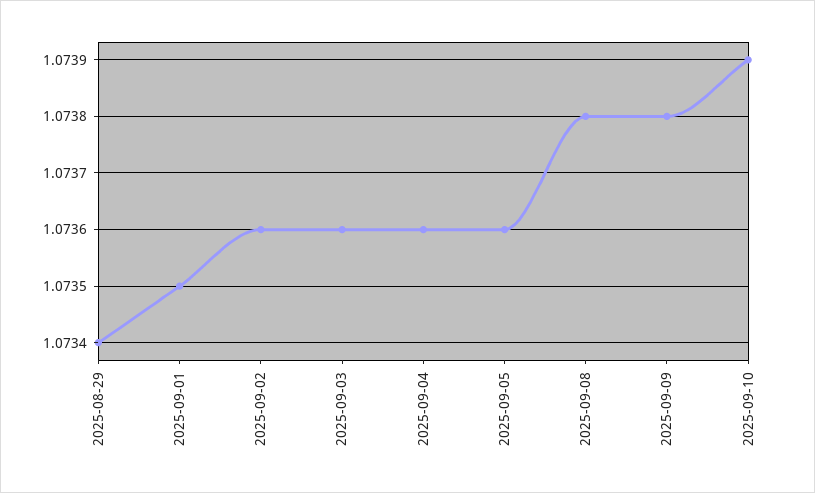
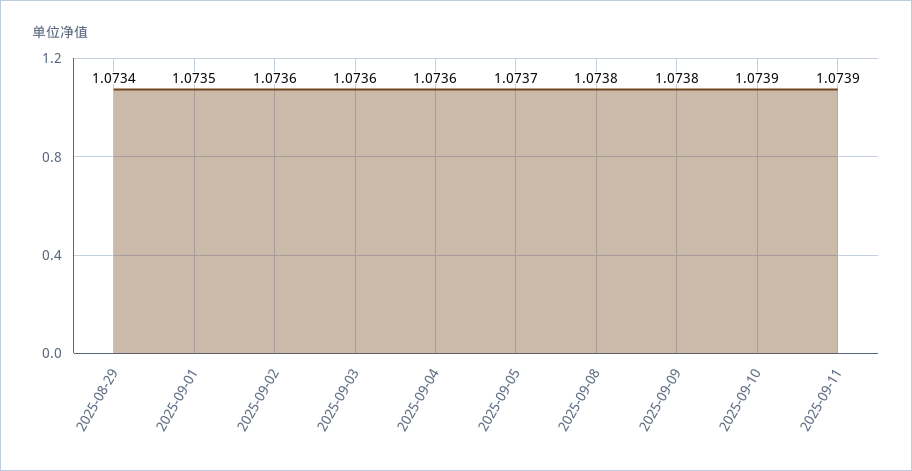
2025-09-05: 1.0736 -> 1.0737
2025-09-11: none -> 1.0739

